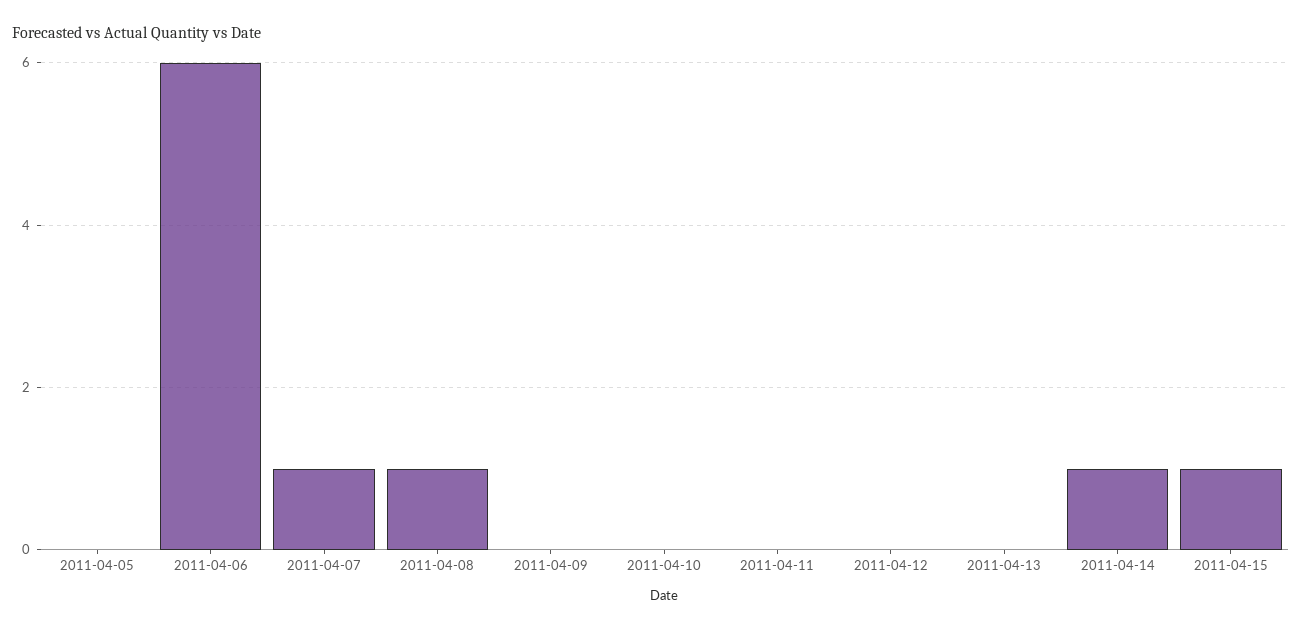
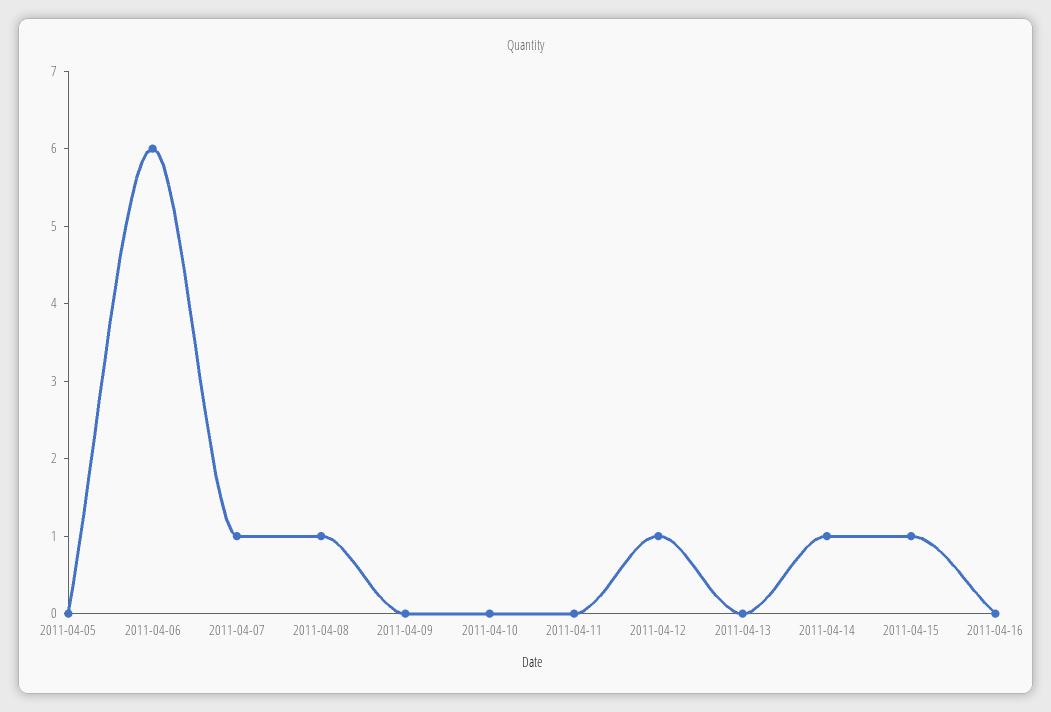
2011-04-12: 0 -> 1
2011-04-16: none -> 0

